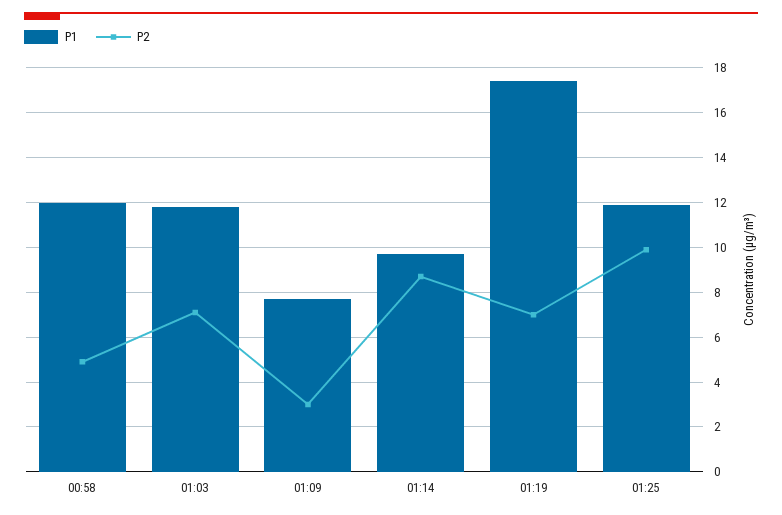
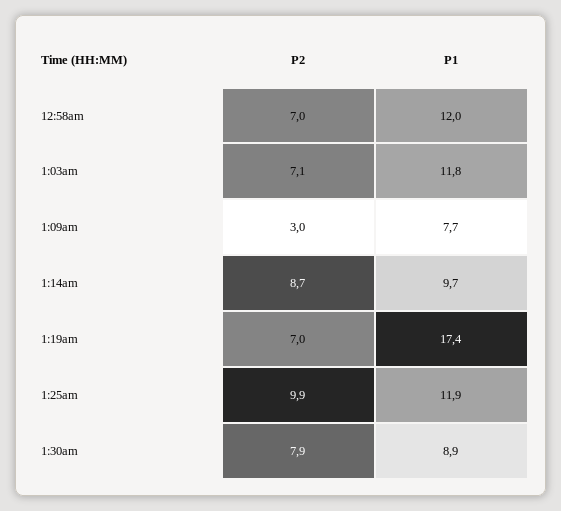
P2, 00:58: 5 -> 7
P2, 1:30am: none -> 7.9
P1, 1:30am: none -> 8.9

